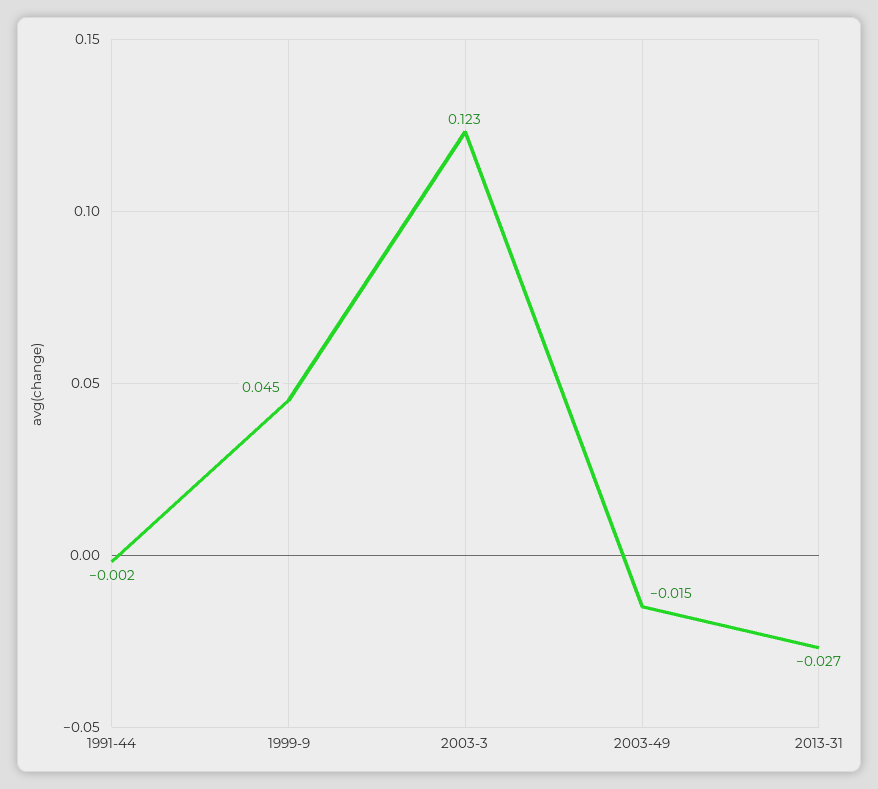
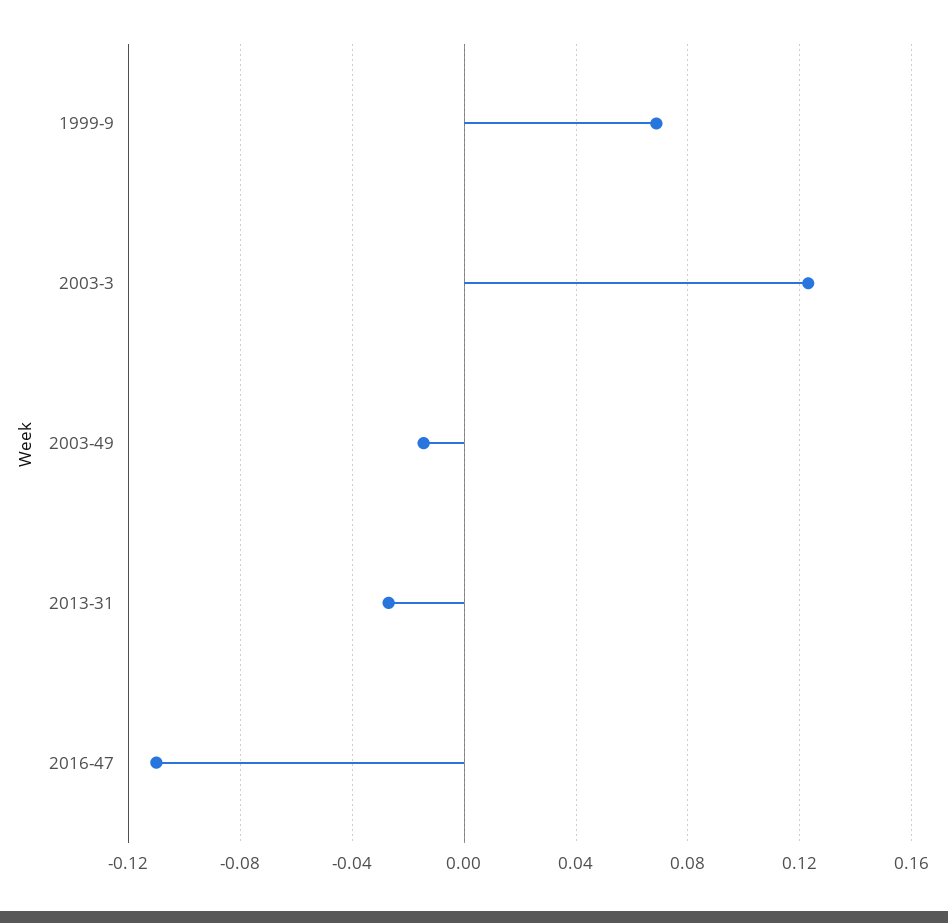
1991-44: -0.002 -> none
1999-9: 0.045 -> 0.07
2016-47: none -> -0.11

